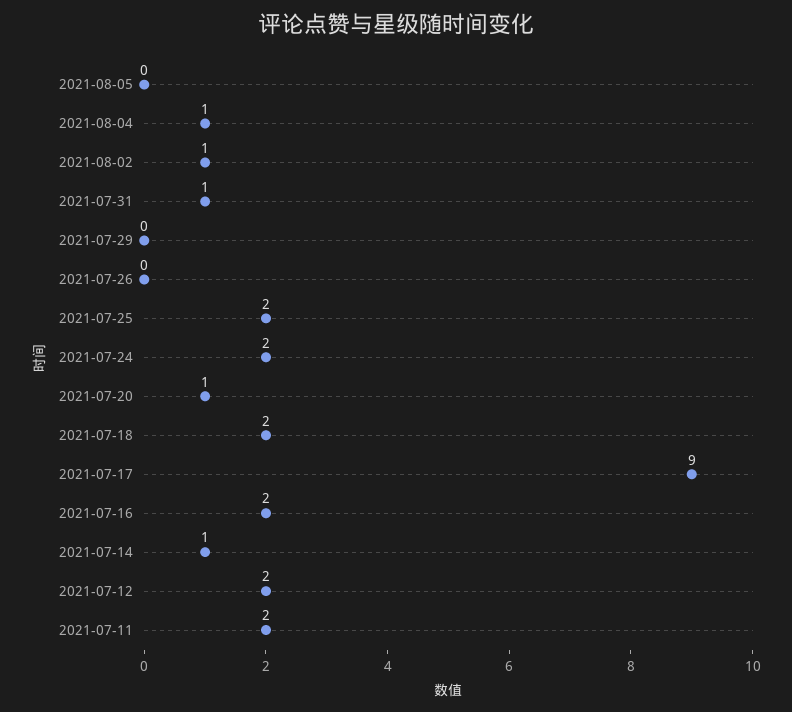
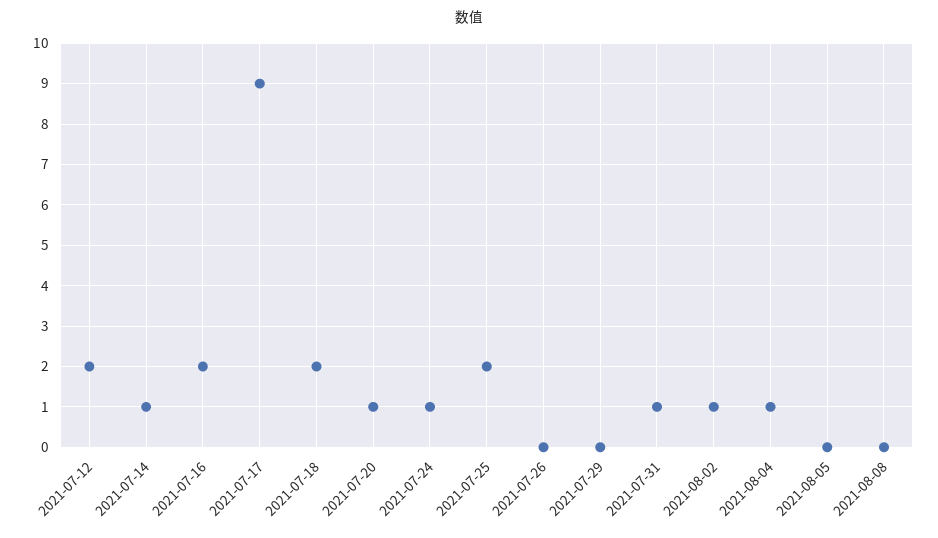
2021-07-24: 2 -> 1
2021-07-11: 2 -> none
2021-08-08: none -> 0

